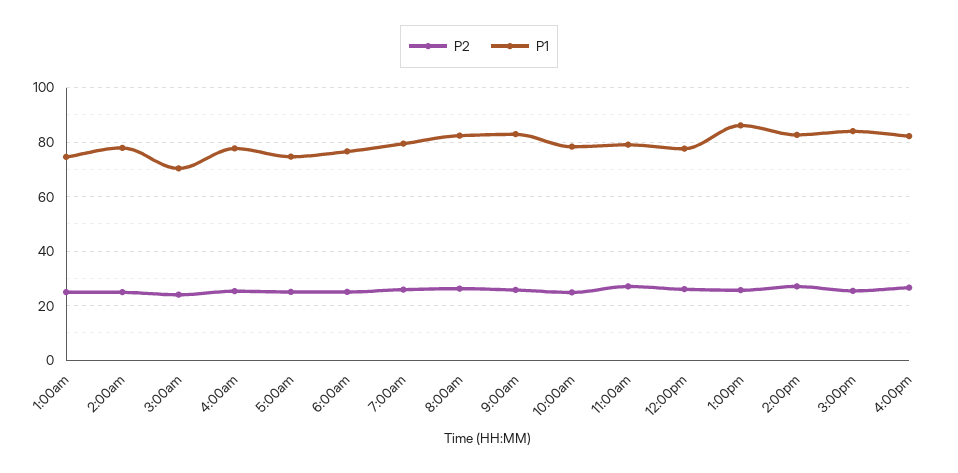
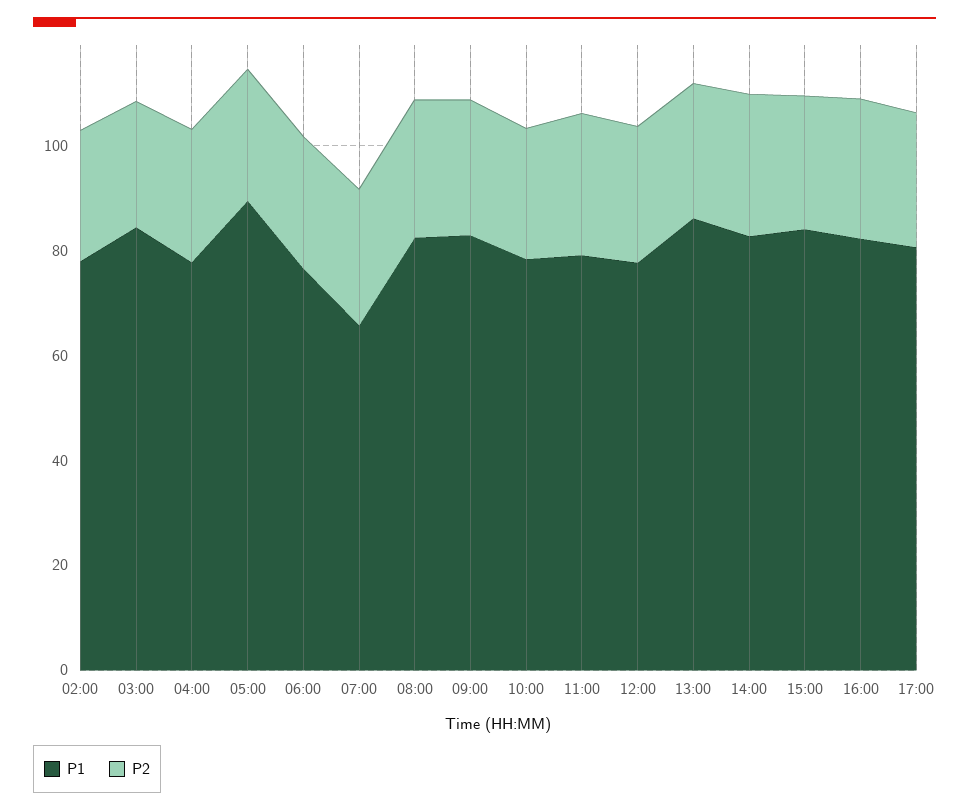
P2, 1:00am: 25 -> none
P1, 1:00am: 75 -> none
P1, 3:00am: 70 -> 85
P1, 5:00am: 75 -> 90
P1, 7:00am: 80 -> 65
P1, 17:00: none -> 80
P2, 17:00: none -> 25

